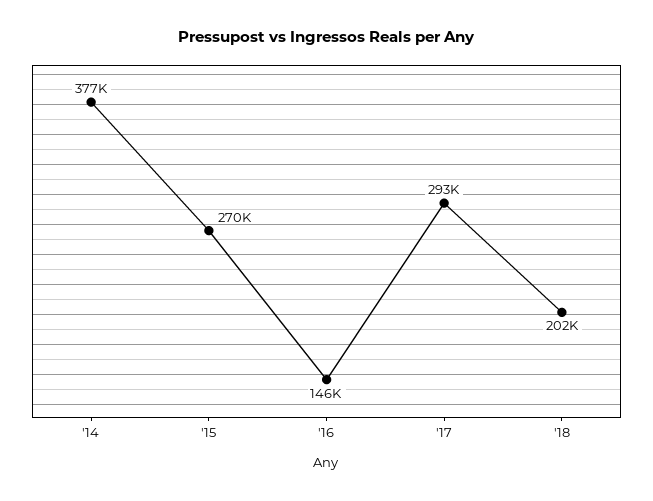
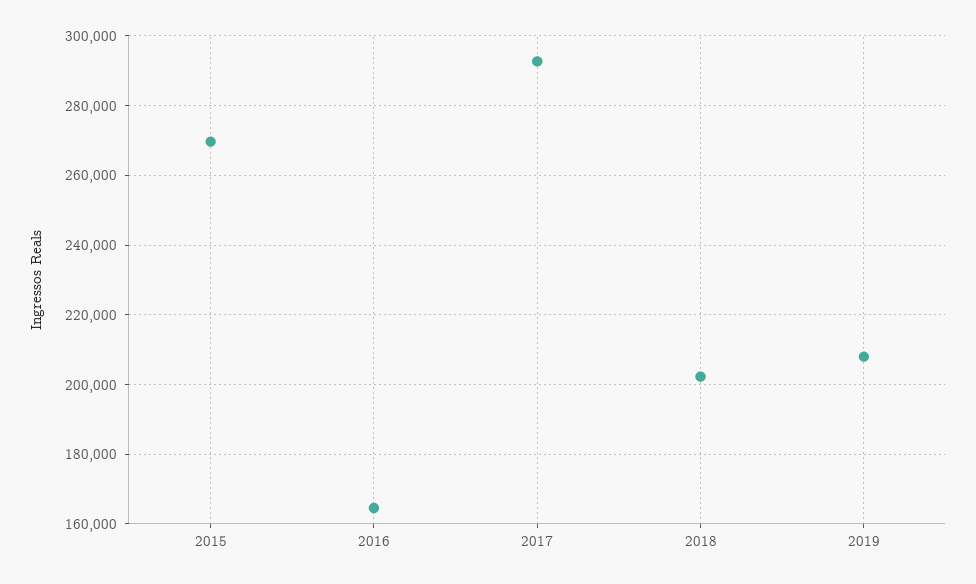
'14: 377000 -> none
'16: 146000 -> 164000
2019: none -> 208000

